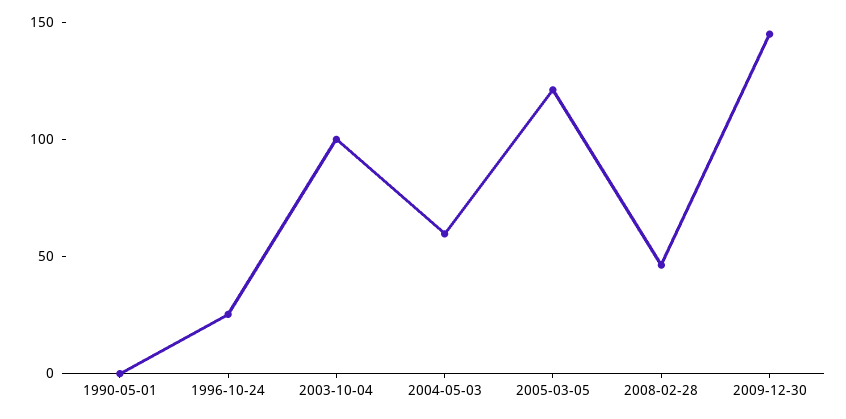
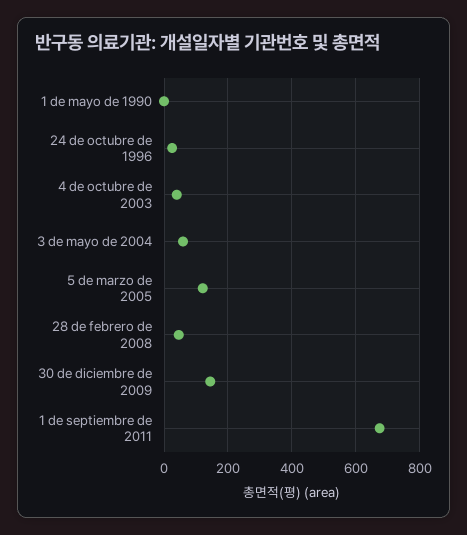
2003-10-04: 100 -> 40
1 de septiembre de 2011: none -> 680

